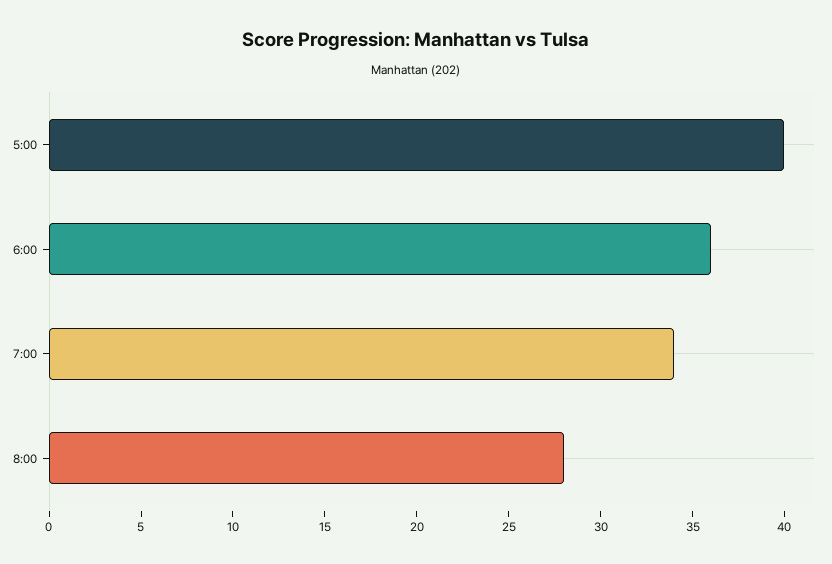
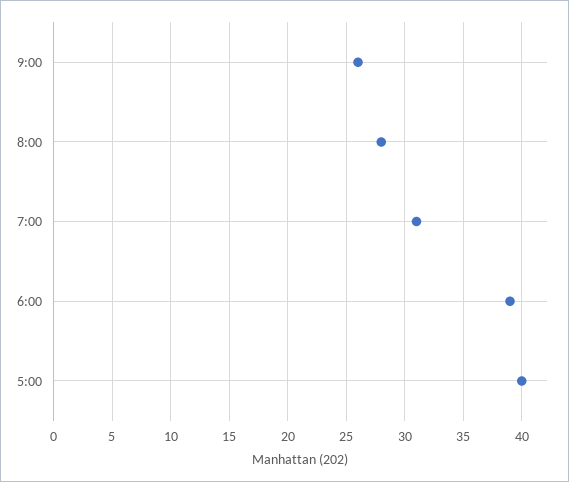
6:00: 36 -> 39
7:00: 34 -> 31
9:00: none -> 26

